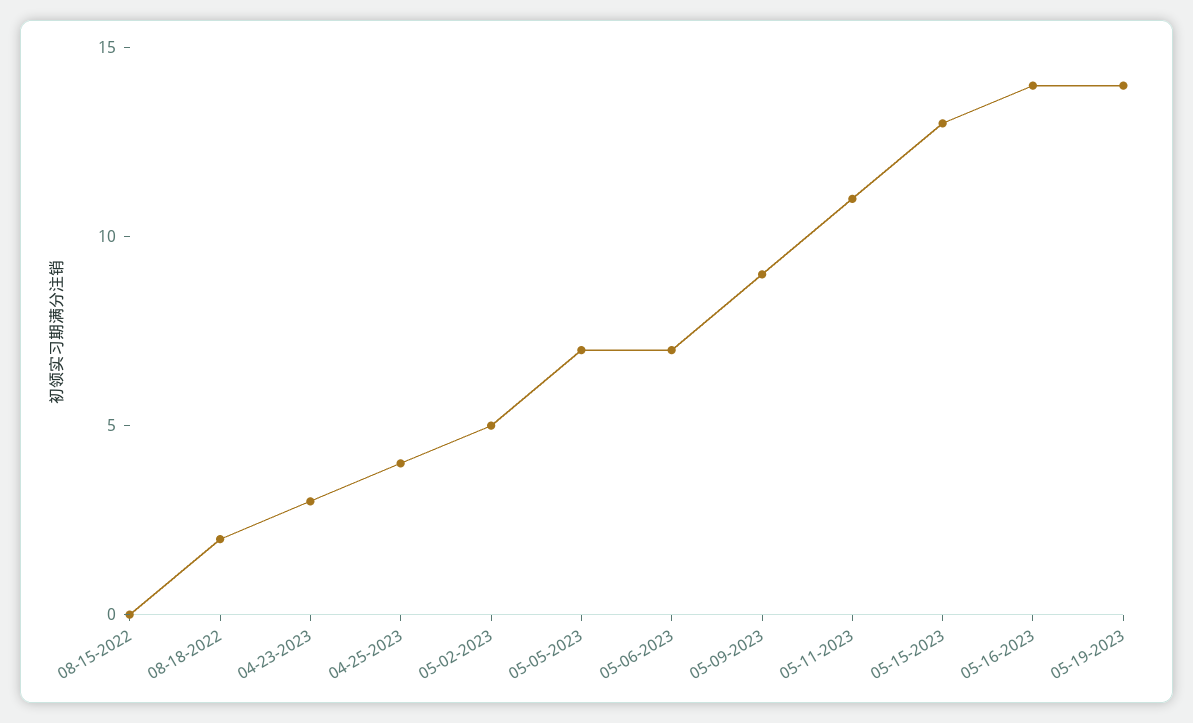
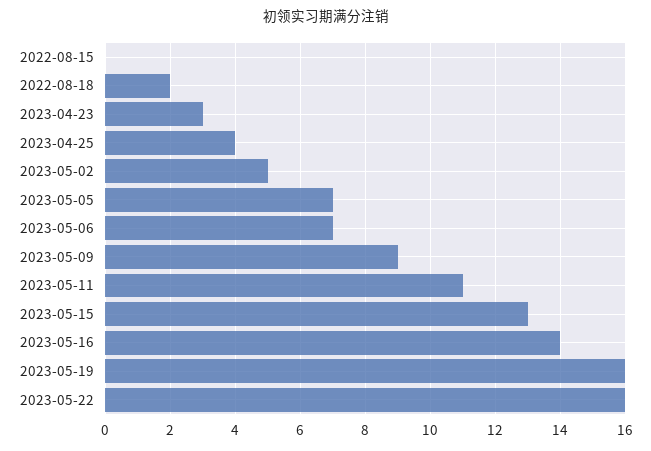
05-19-2023: 14 -> 16
2023-05-22: none -> 16

